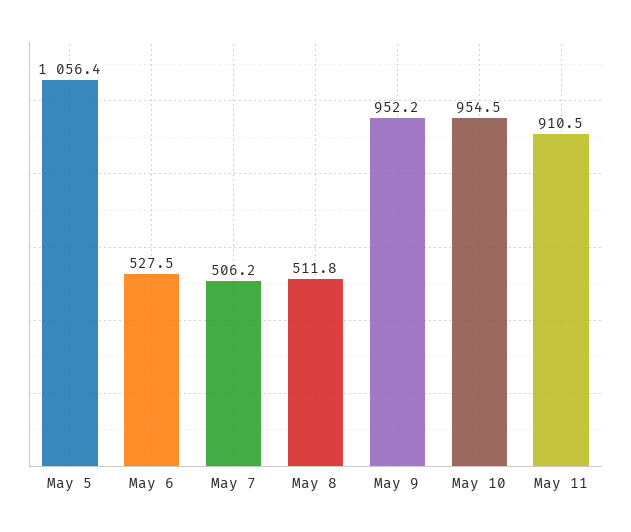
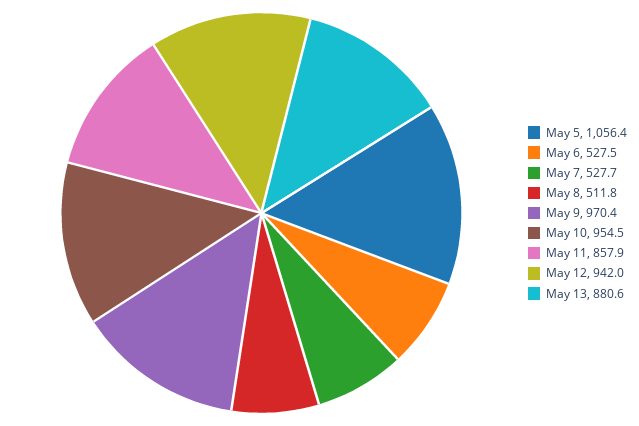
May 7: 506.2 -> 527.7
May 9: 952.2 -> 970.4
May 11: 910.5 -> 857.9
May 12: none -> 942
May 13: none -> 880.6

